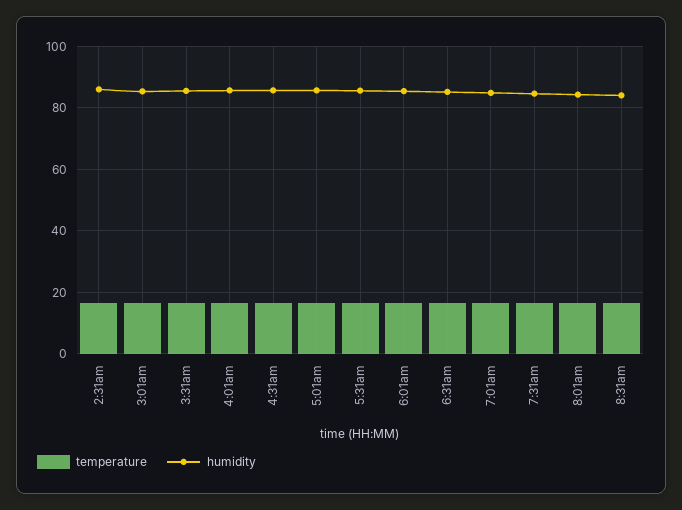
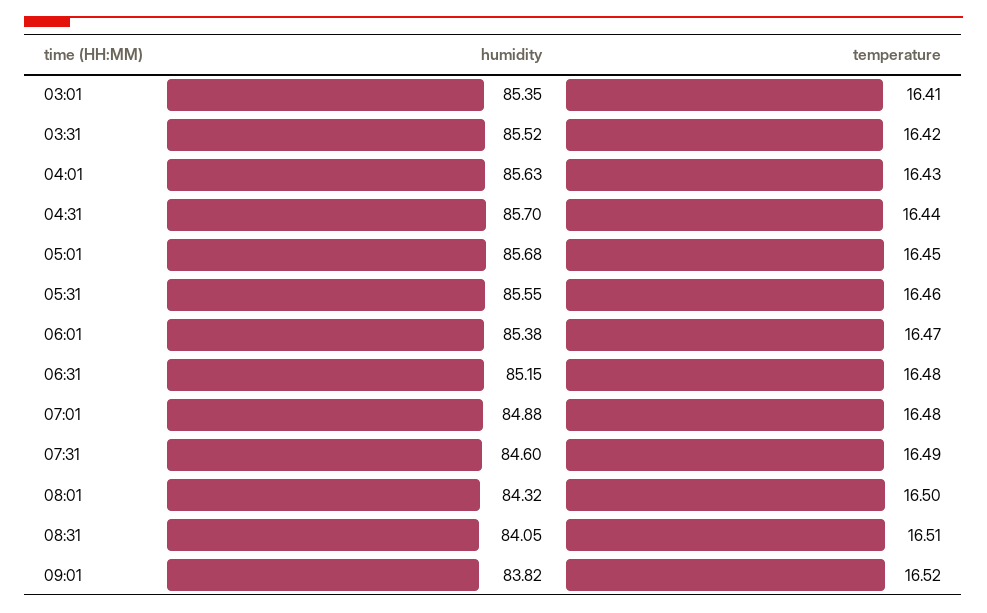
temperature, 2:31am: 16 -> none
humidity, 2:31am: 86 -> none
humidity, 09:01: none -> 83.82
temperature, 09:01: none -> 16.52

